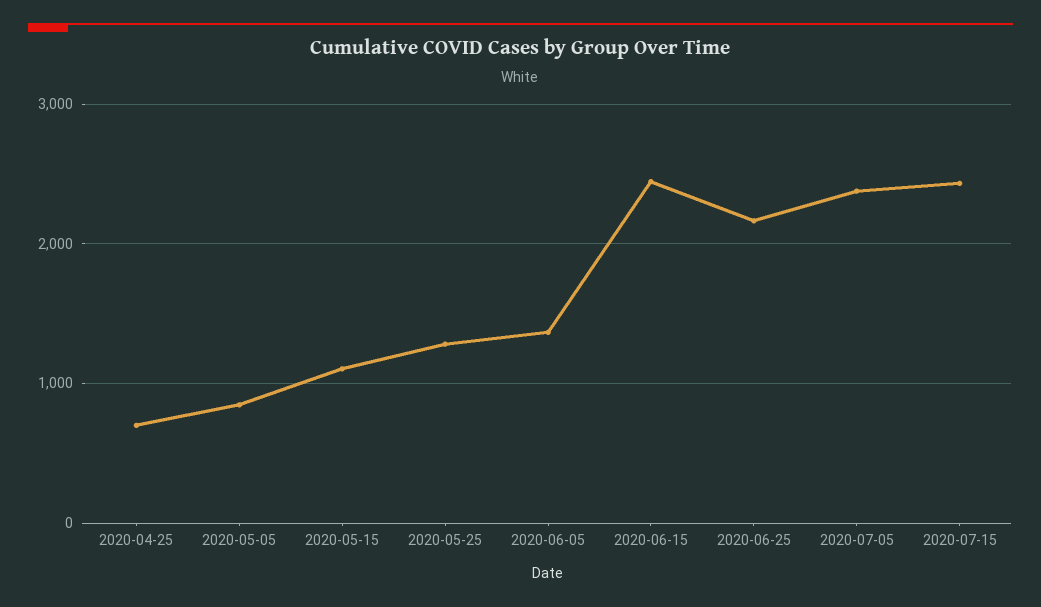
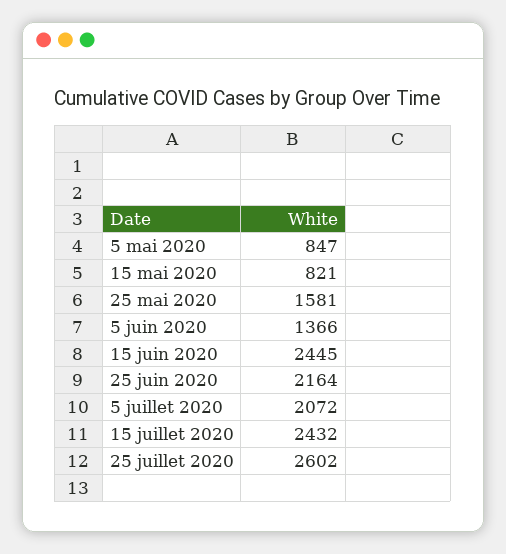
2020-04-25: 700 -> none
2020-05-15: 1100 -> 821
2020-05-25: 1300 -> 1581
2020-07-05: 2400 -> 2072
25 juillet 2020: none -> 2602

